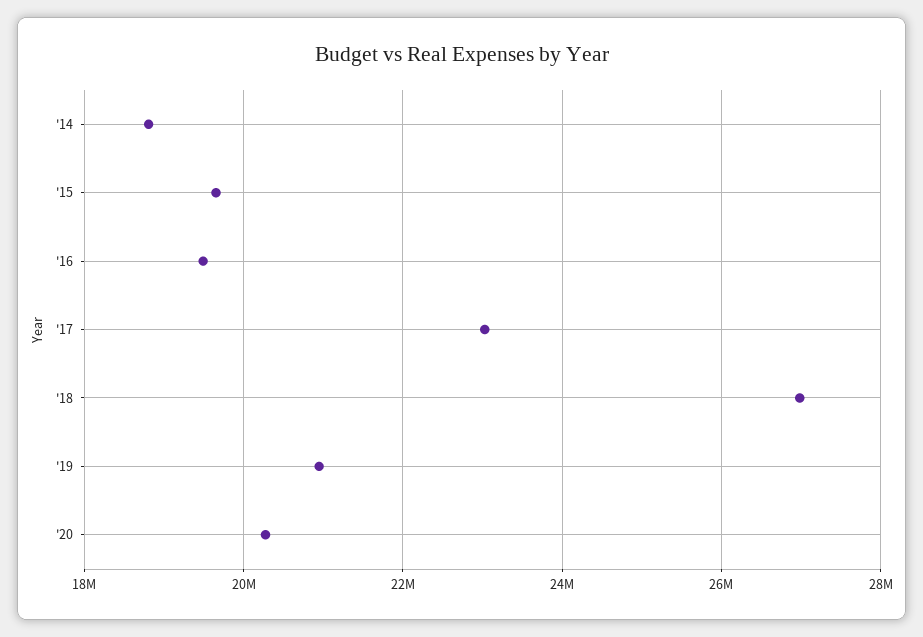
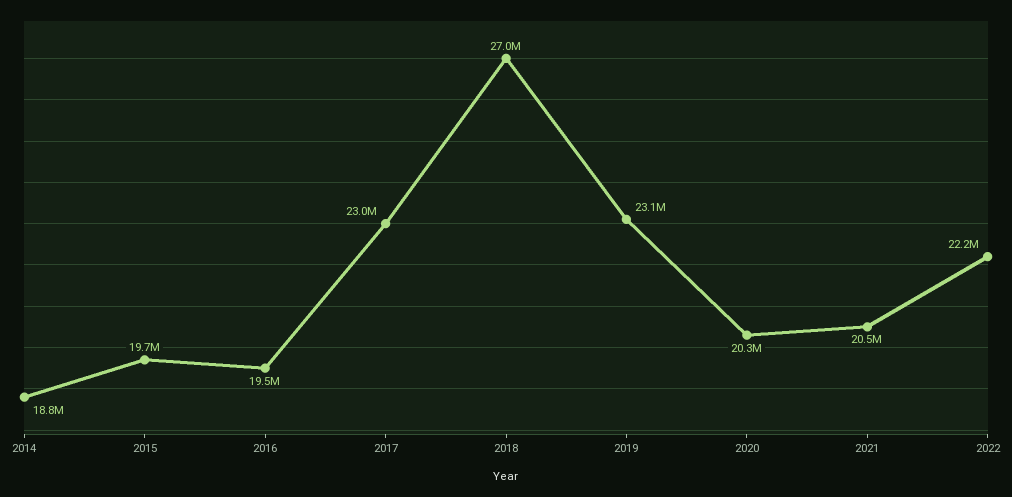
'19: 21000000 -> 23100000
2021: none -> 20500000
2022: none -> 22200000

